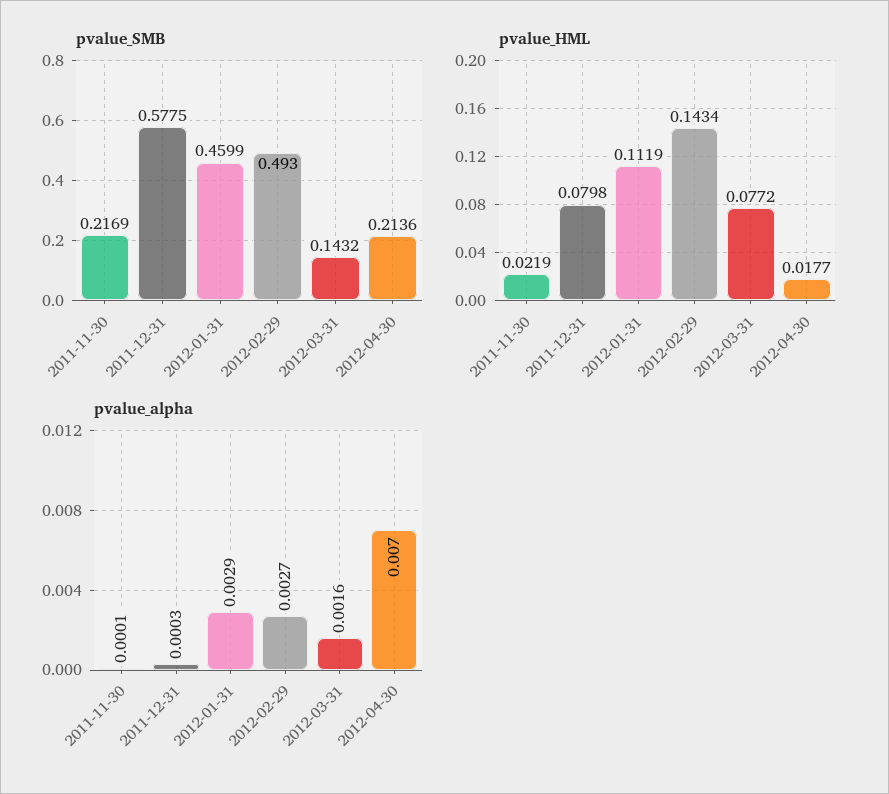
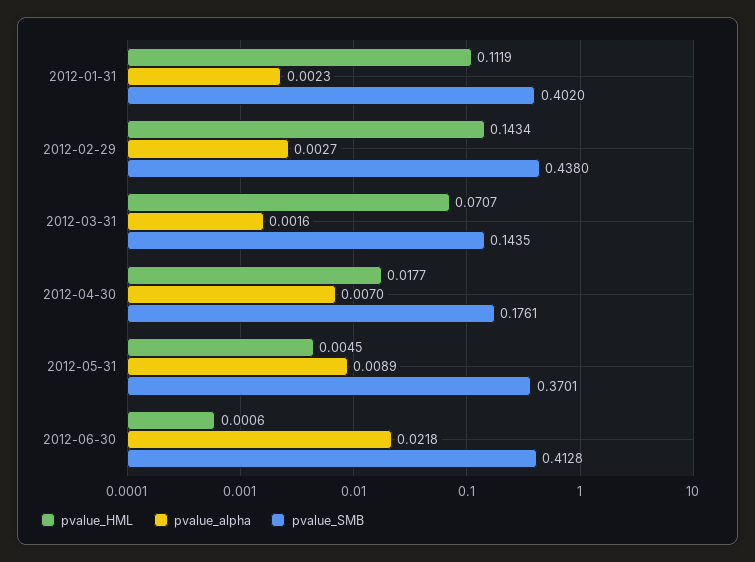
pvalue_SMB, 2011-11-30: 0.2169 -> none
pvalue_SMB, 2011-12-31: 0.5775 -> none
pvalue_SMB, 2012-01-31: 0.4599 -> 0.402
pvalue_SMB, 2012-02-29: 0.493 -> 0.438
pvalue_SMB, 2012-03-31: 0.1432 -> 0.1435
pvalue_SMB, 2012-04-30: 0.2136 -> 0.1761
pvalue_HML, 2011-11-30: 0.0219 -> none
pvalue_HML, 2011-12-31: 0.0798 -> none
pvalue_HML, 2012-03-31: 0.0772 -> 0.0707
pvalue_alpha, 2011-11-30: 0.0001 -> none
pvalue_alpha, 2011-12-31: 0.0003 -> none
pvalue_alpha, 2012-01-31: 0.0029 -> 0.0023
pvalue_HML, 2012-05-31: none -> 0.0045
pvalue_alpha, 2012-05-31: none -> 0.0089
pvalue_SMB, 2012-05-31: none -> 0.3701
pvalue_HML, 2012-06-30: none -> 0.0006
pvalue_alpha, 2012-06-30: none -> 0.0218
pvalue_SMB, 2012-06-30: none -> 0.4128

